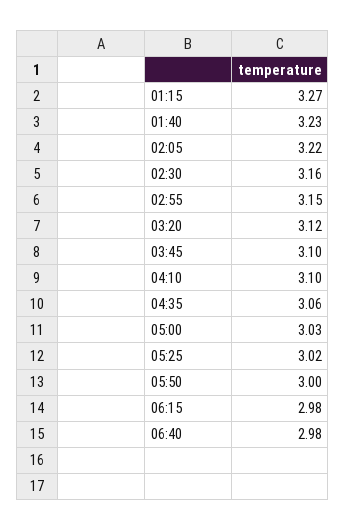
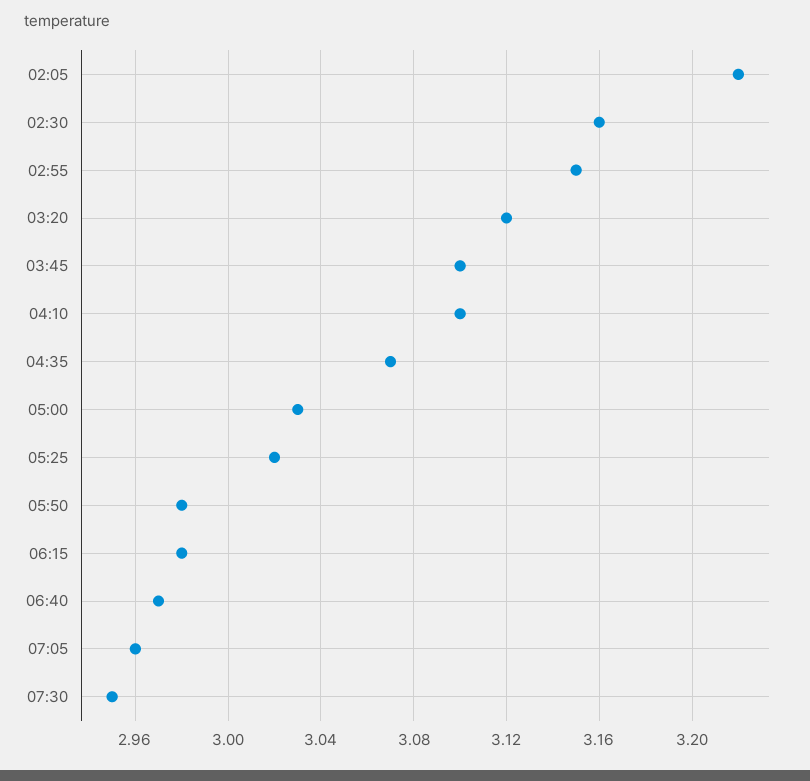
01:15: 3.27 -> none
01:40: 3.23 -> none
04:35: 3.06 -> 3.07
05:50: 3 -> 2.98
06:40: 2.98 -> 2.97
07:05: none -> 2.96
07:30: none -> 2.95

